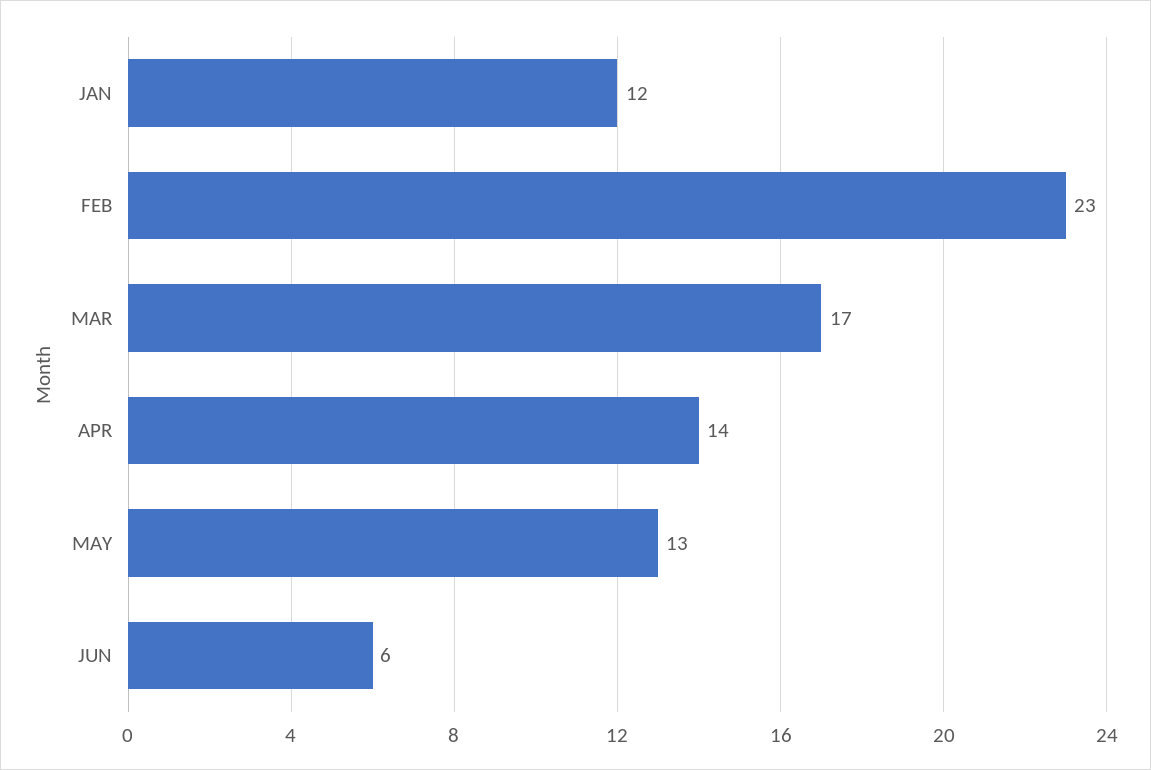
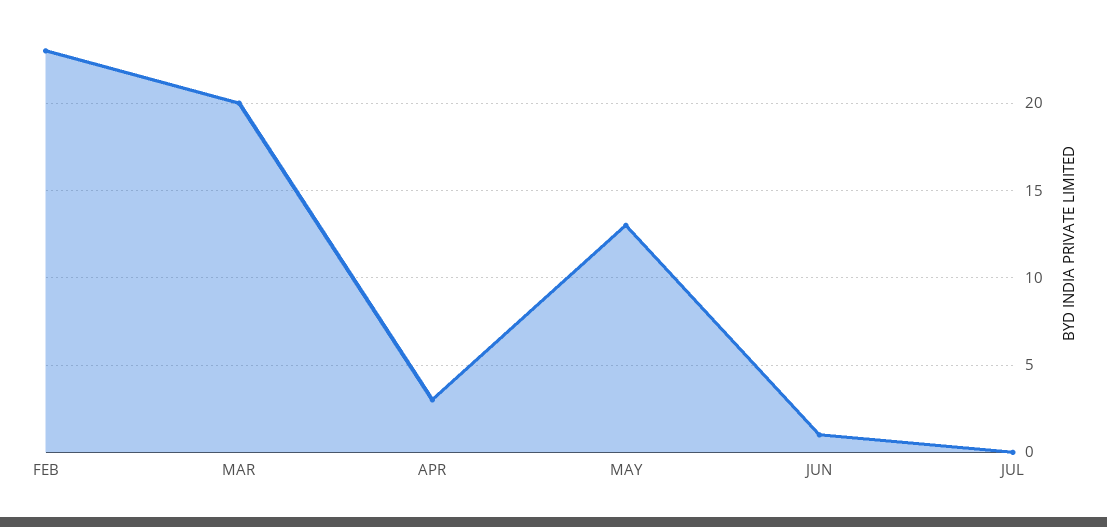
JAN: 12 -> none
MAR: 17 -> 20
APR: 14 -> 3
JUN: 6 -> 1
JUL: none -> 0

